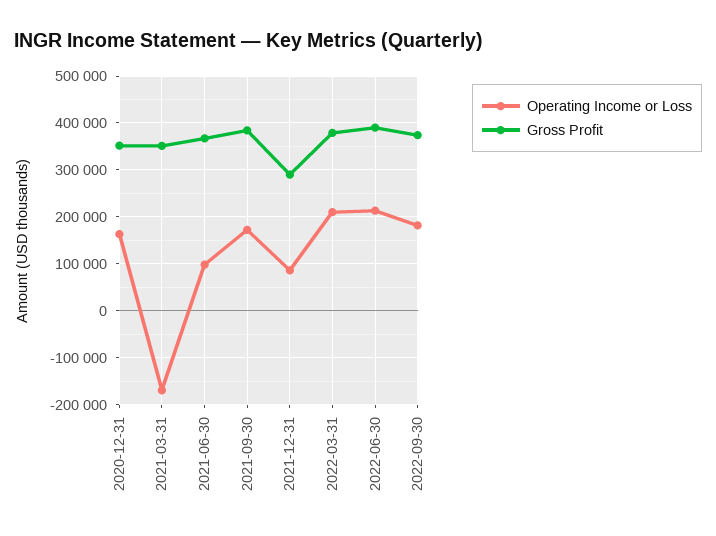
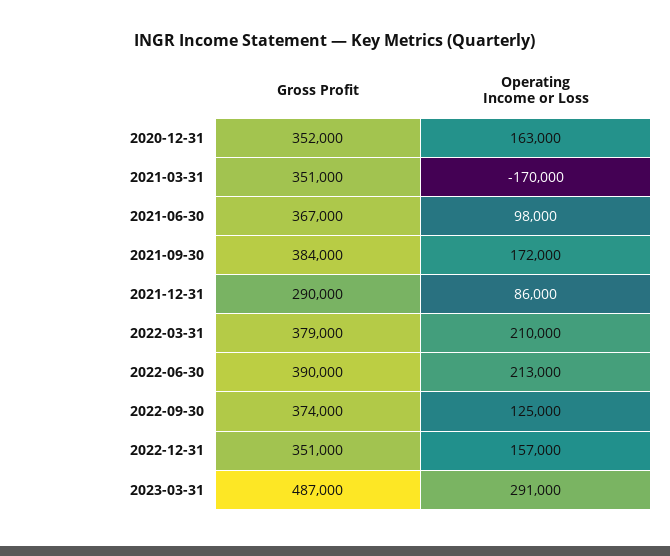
Operating Income or Loss, 2022-09-30: 180000 -> 125000
Gross Profit, 2022-12-31: none -> 351000
Operating Income or Loss, 2022-12-31: none -> 157000
Gross Profit, 2023-03-31: none -> 487000
Operating Income or Loss, 2023-03-31: none -> 291000

